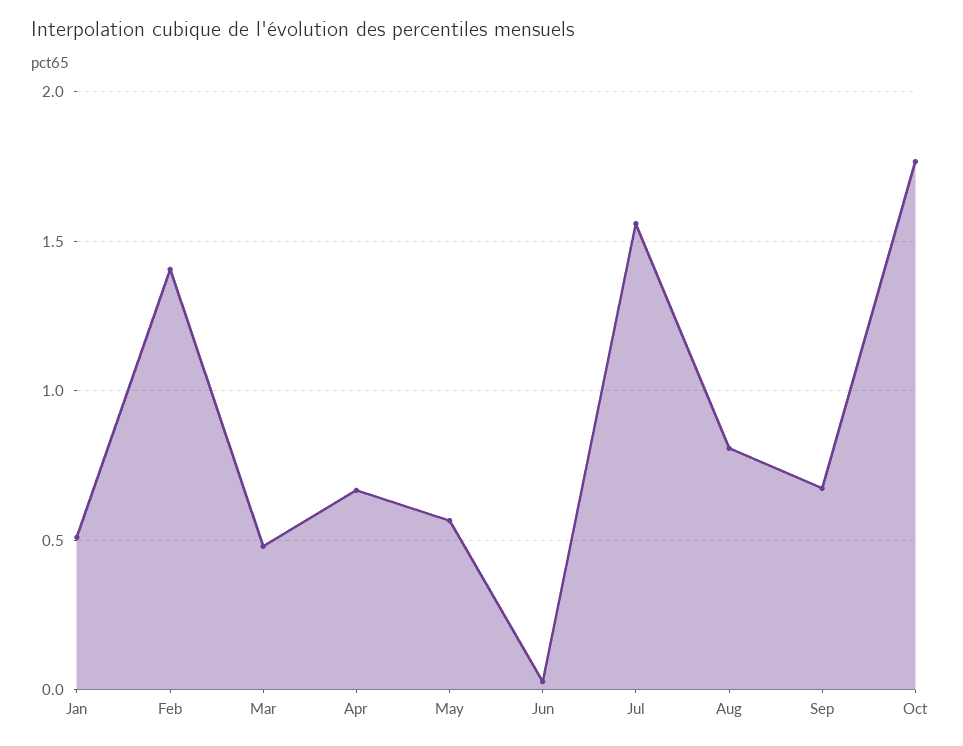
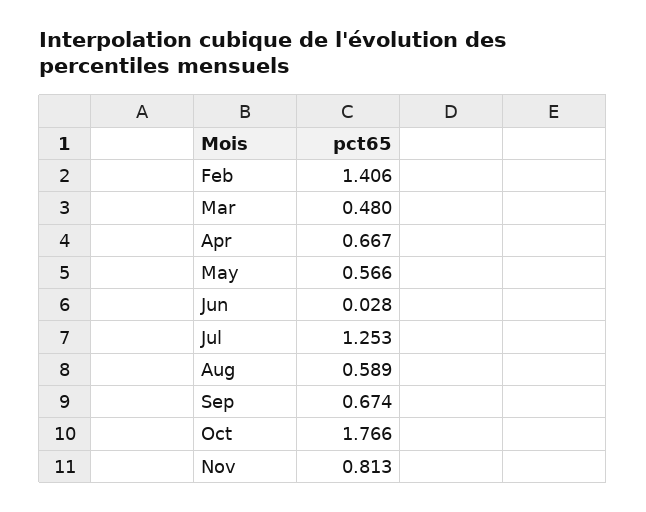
Jan: 0.5 -> none
Jul: 1.55 -> 1.253
Aug: 0.8 -> 0.589
Nov: none -> 0.813

